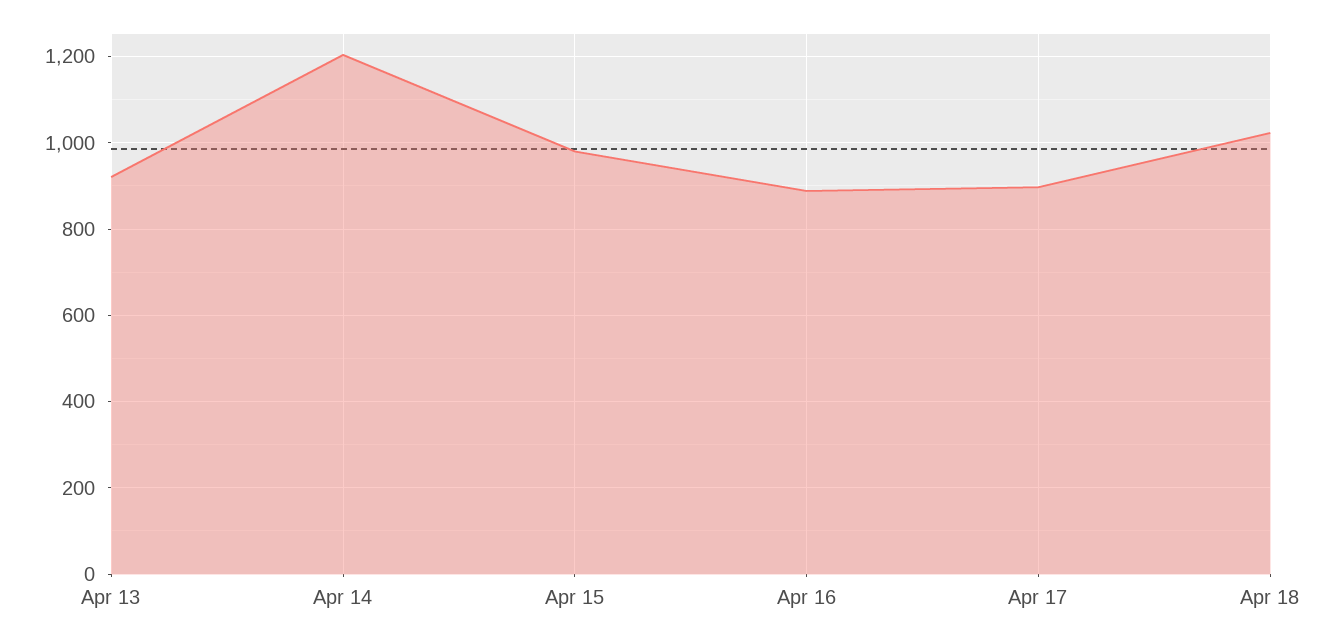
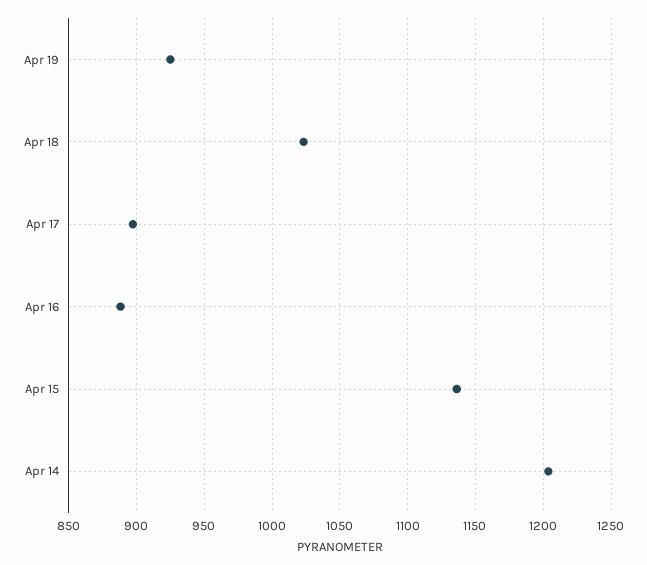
Apr 13: 920 -> none
Apr 15: 980 -> 1135
Apr 19: none -> 925

